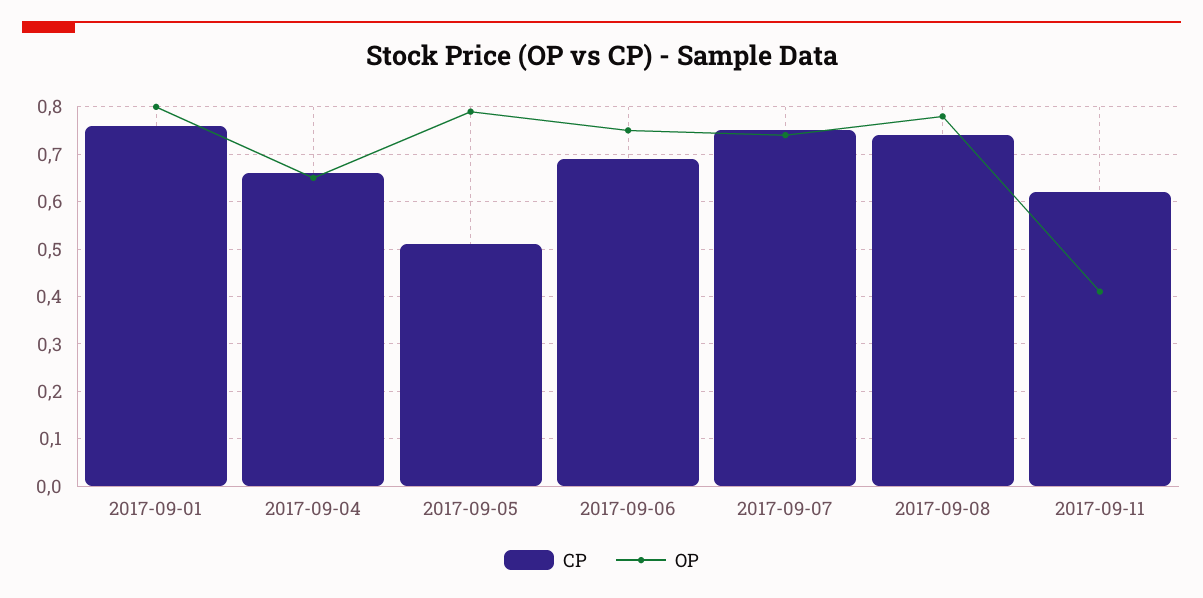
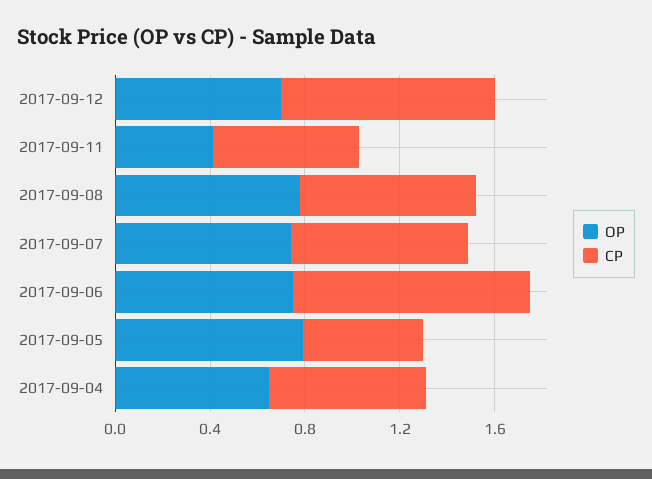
CP, 2017-09-01: 0.75 -> none
OP, 2017-09-01: 0.8 -> none
CP, 2017-09-06: 0.7 -> 1
OP, 2017-09-12: none -> 0.7
CP, 2017-09-12: none -> 0.9

